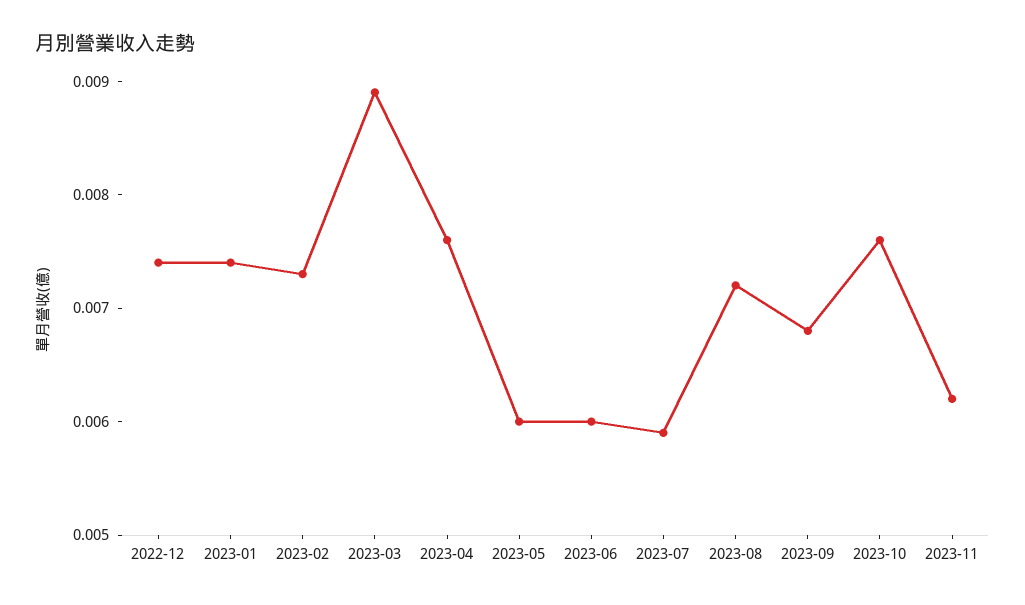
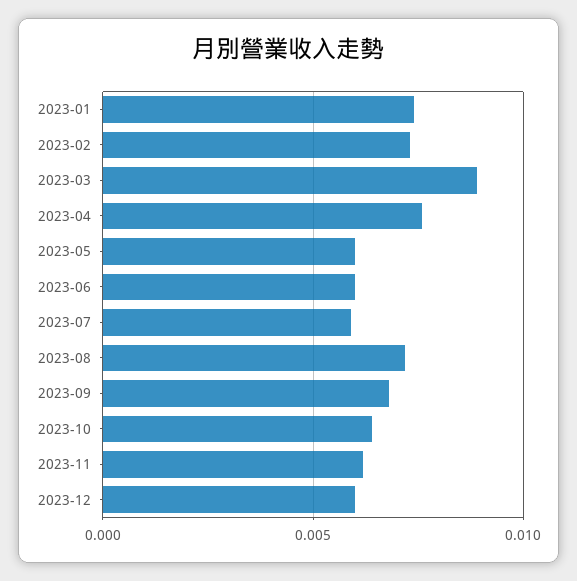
2022-12: 0.0074 -> none
2023-10: 0.0076 -> 0.0065
2023-12: none -> 0.006

